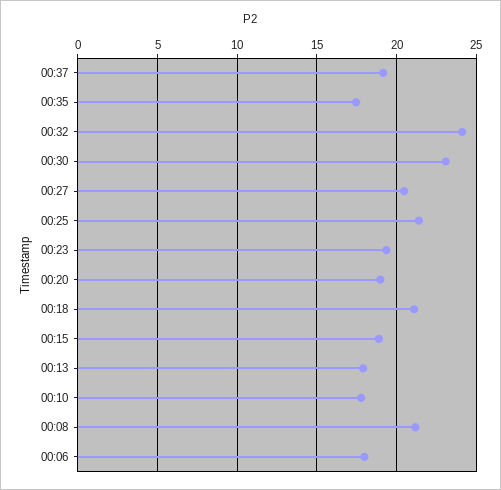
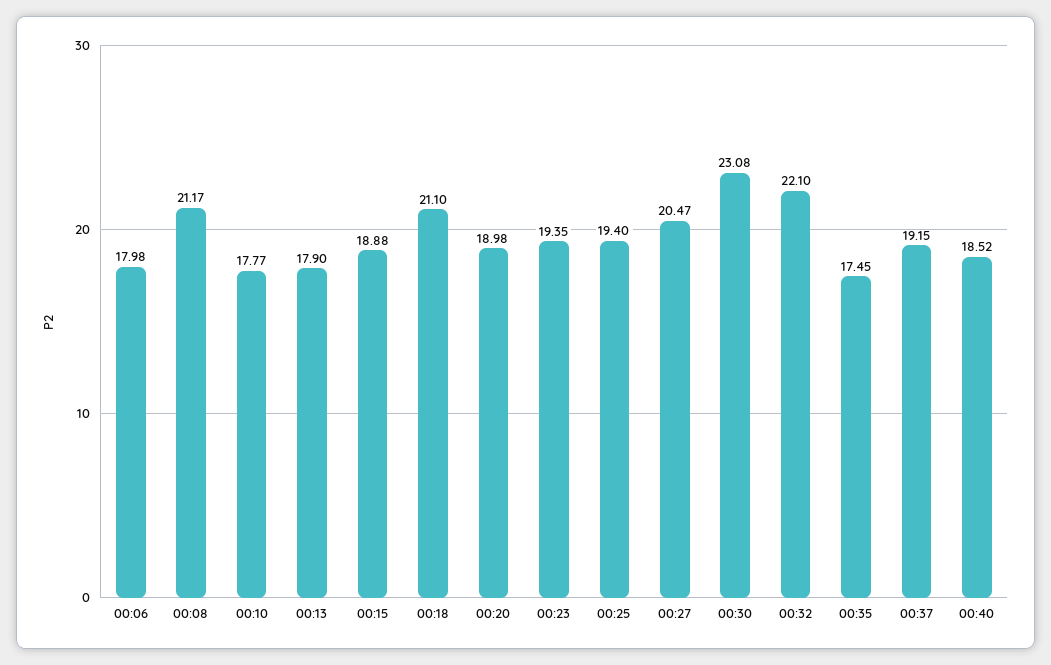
00:32: 24 -> 22.1
00:25: 21.5 -> 19.4
00:40: none -> 18.52

